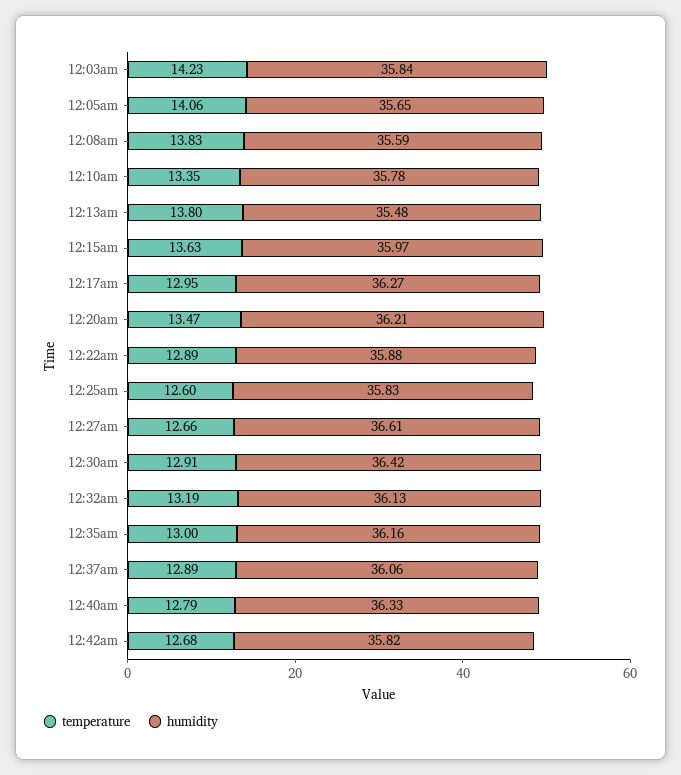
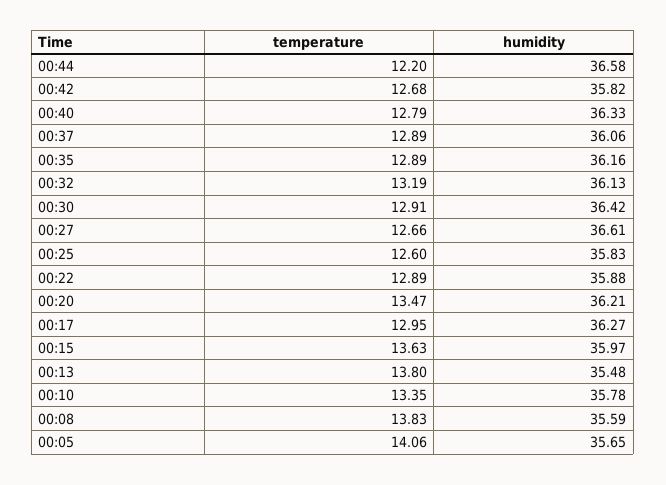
temperature, 12:03am: 14.23 -> none
humidity, 12:03am: 35.84 -> none
temperature, 12:35am: 13 -> 12.89
temperature, 00:44: none -> 12.2
humidity, 00:44: none -> 36.58

